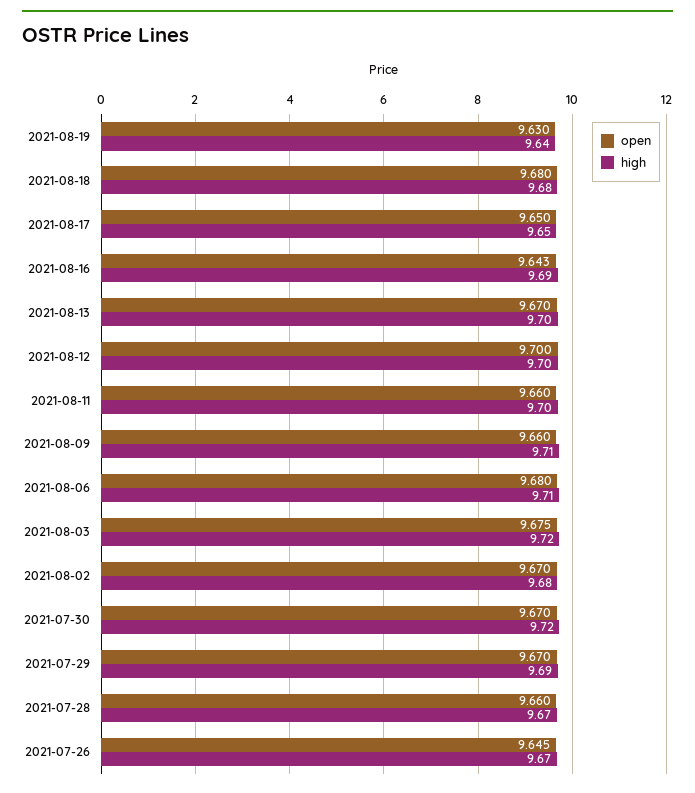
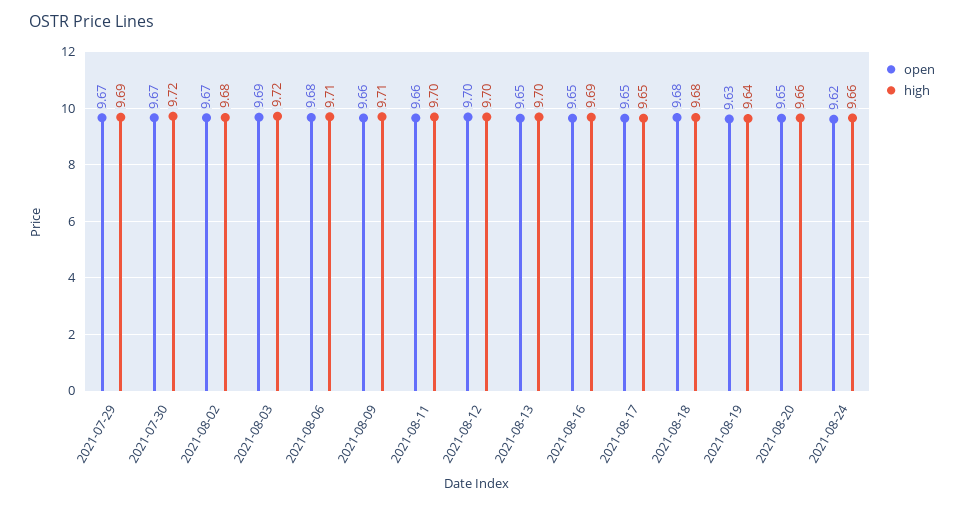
open, 2021-08-16: 9.643 -> 9.65
open, 2021-08-13: 9.67 -> 9.65
open, 2021-08-03: 9.675 -> 9.69
open, 2021-07-28: 9.66 -> none
high, 2021-07-28: 9.67 -> none
open, 2021-07-26: 9.645 -> none
high, 2021-07-26: 9.67 -> none
open, 2021-08-20: none -> 9.65
high, 2021-08-20: none -> 9.66
open, 2021-08-24: none -> 9.62
high, 2021-08-24: none -> 9.66

